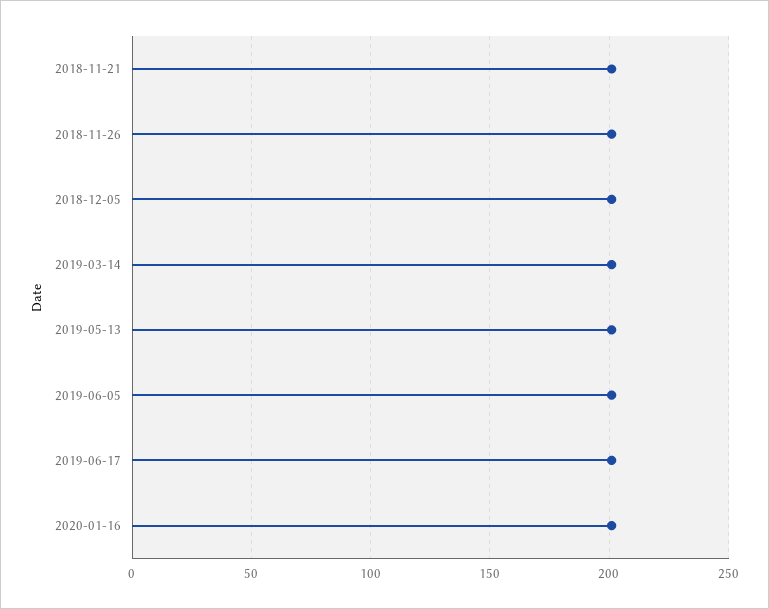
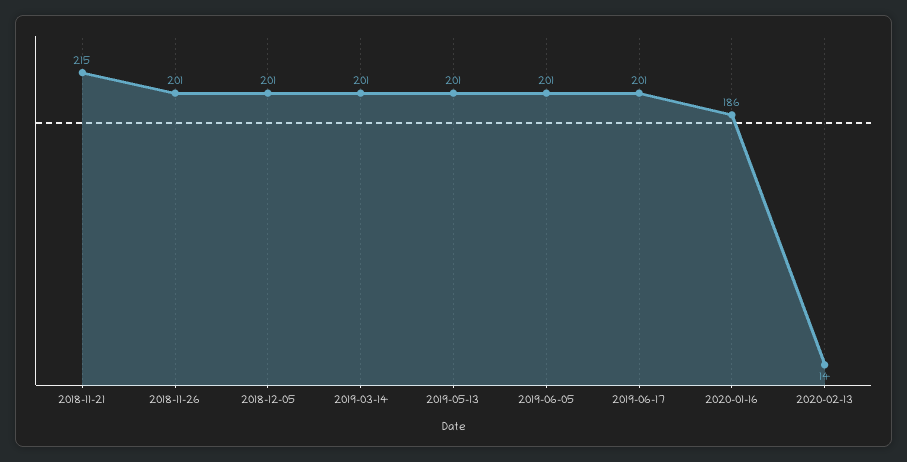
2018-11-21: 200 -> 215
2020-01-16: 200 -> 186
2020-02-13: none -> 14

